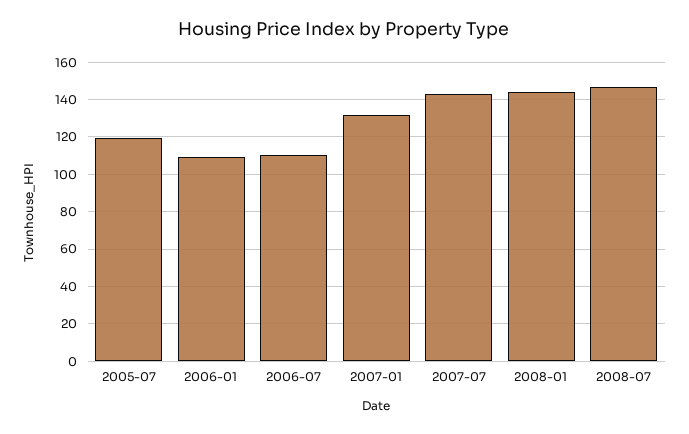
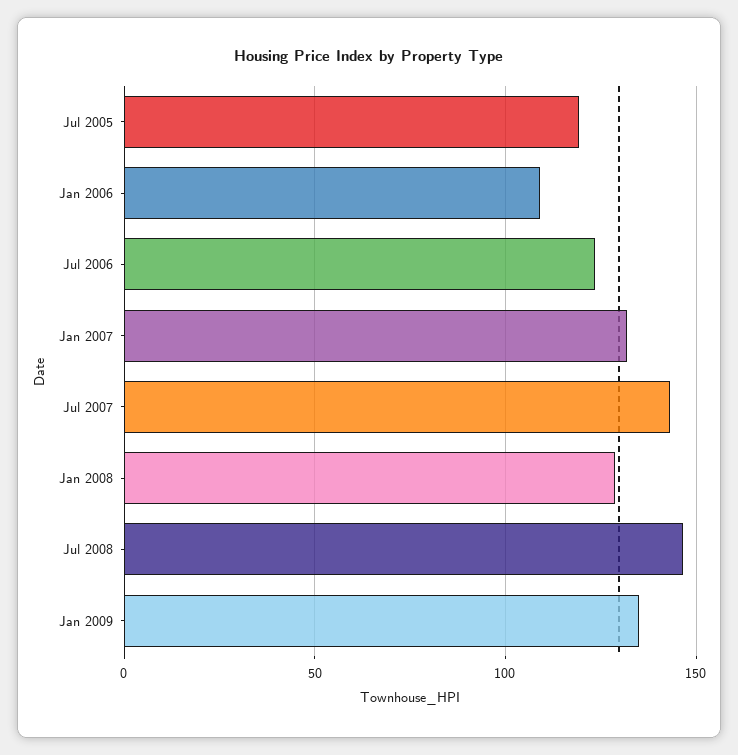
2006-07: 110 -> 125
2008-01: 145 -> 130
Jan 2009: none -> 135

